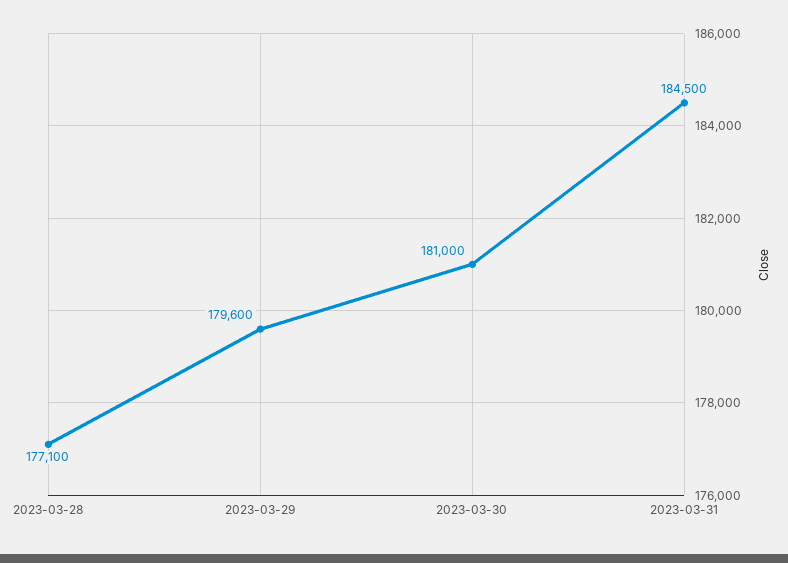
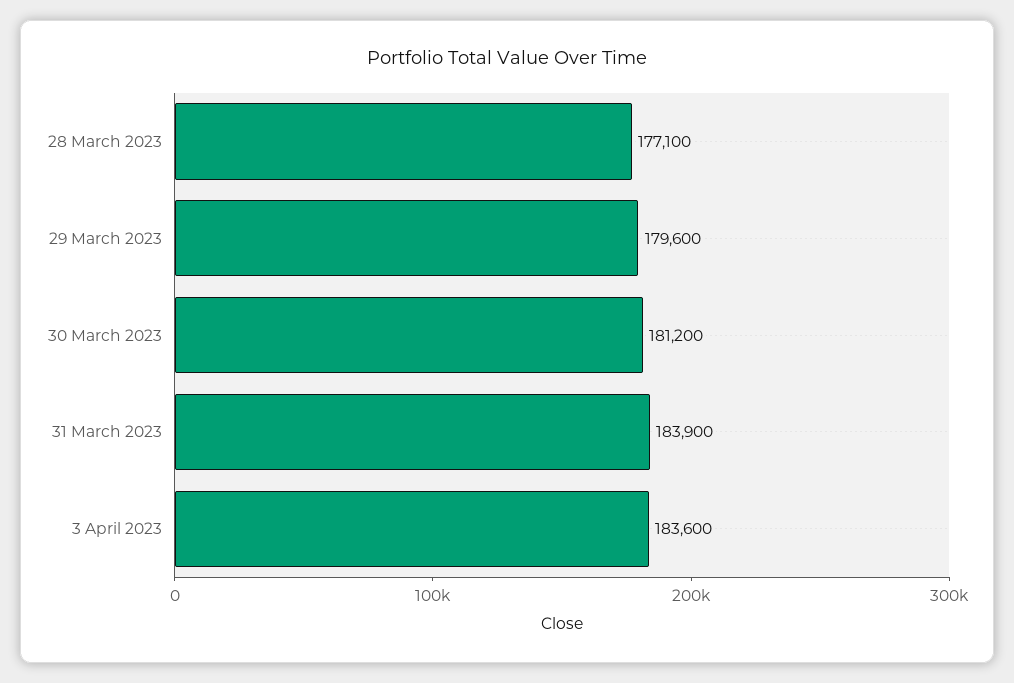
2023-03-30: 181000 -> 181200
2023-03-31: 184500 -> 183900
3 April 2023: none -> 183600

